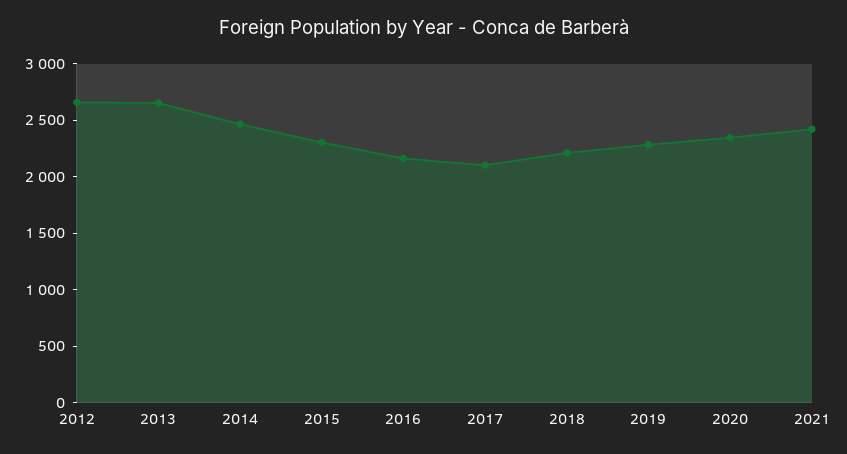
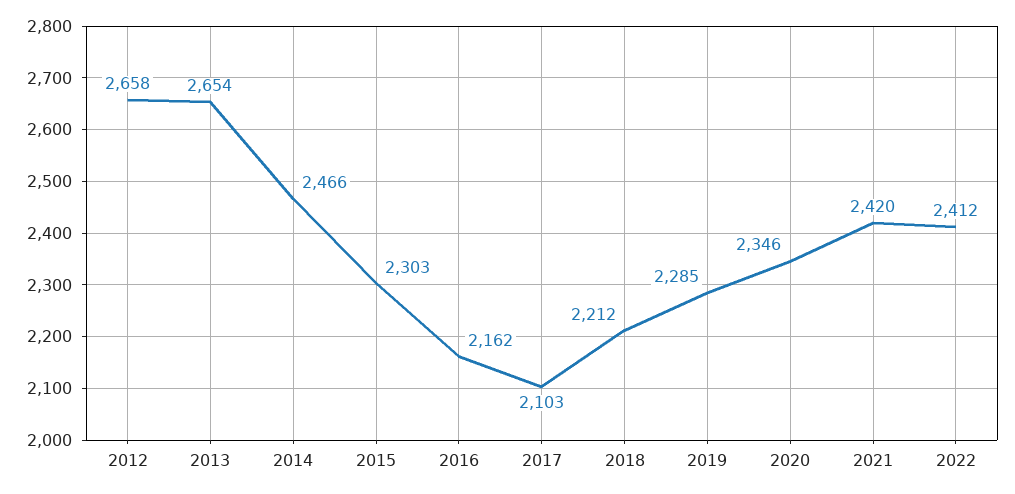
2022: none -> 2412

